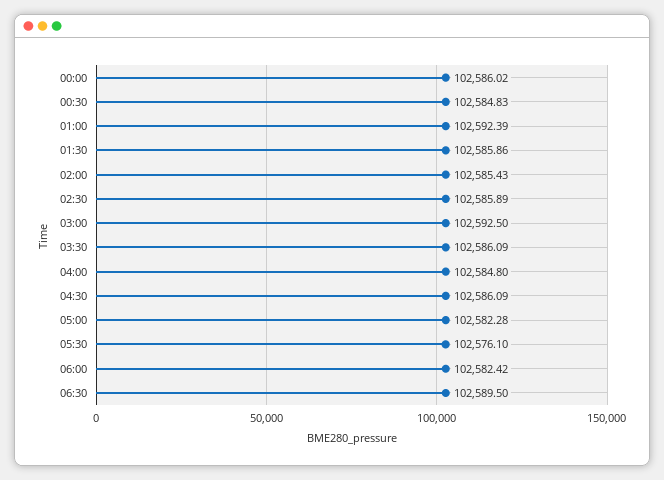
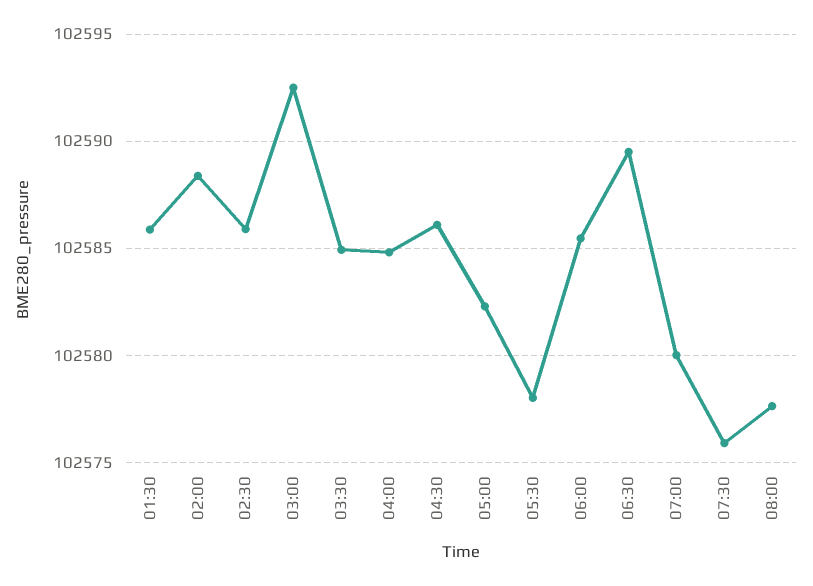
00:00: 102586.02 -> none
00:30: 102584.83 -> none
01:00: 102592.39 -> none
02:00: 102585.43 -> 102588.5
03:30: 102586.09 -> 102585
05:30: 102576.1 -> 102578
06:00: 102582.42 -> 102585.5
07:00: none -> 102580
07:30: none -> 102576
08:00: none -> 102577.5

